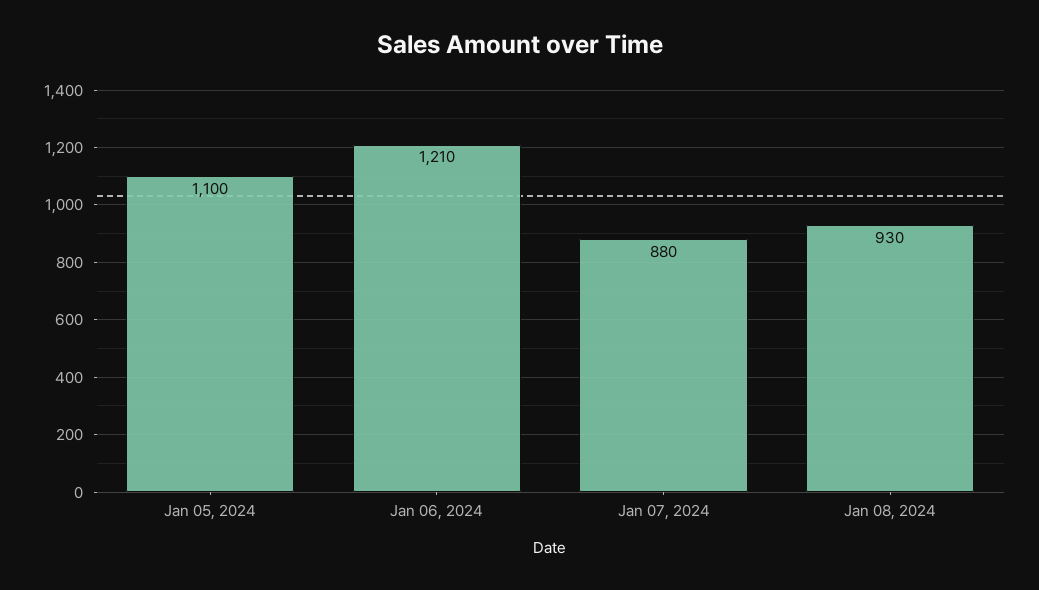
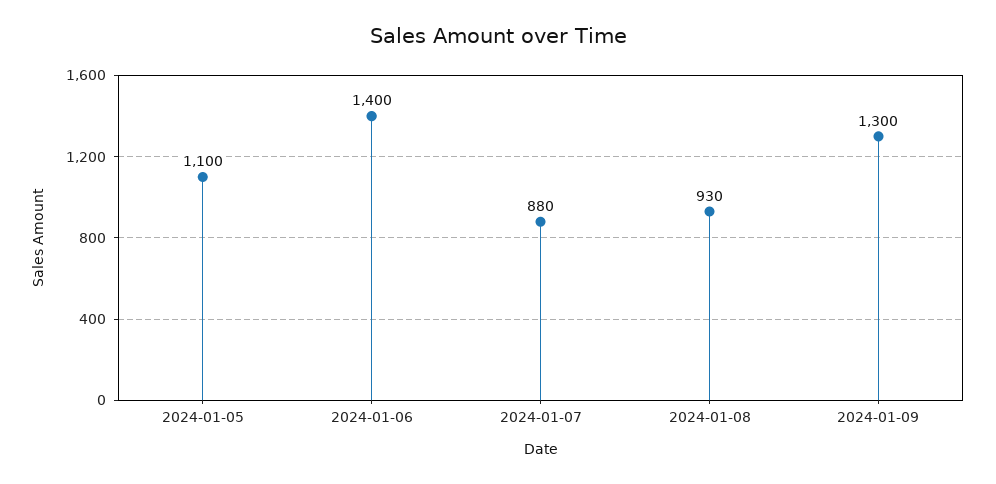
Jan 06, 2024: 1210 -> 1400
2024-01-09: none -> 1300

